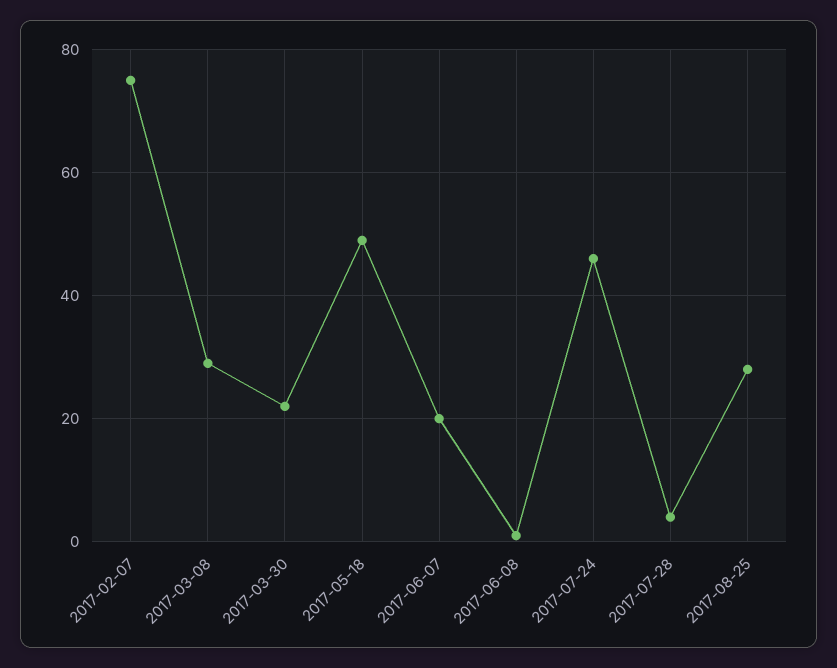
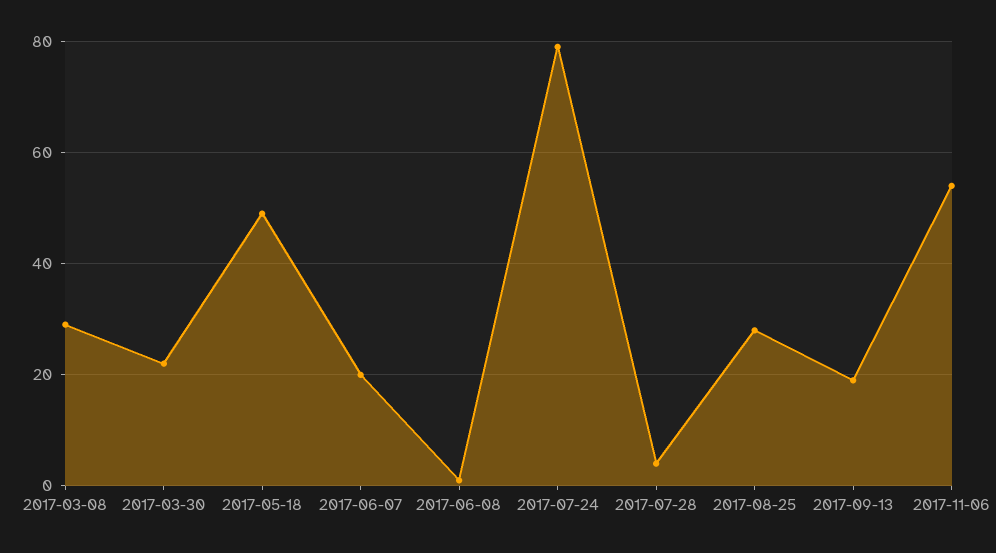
2017-02-07: 75 -> none
2017-07-24: 45 -> 80
2017-09-13: none -> 20
2017-11-06: none -> 55

